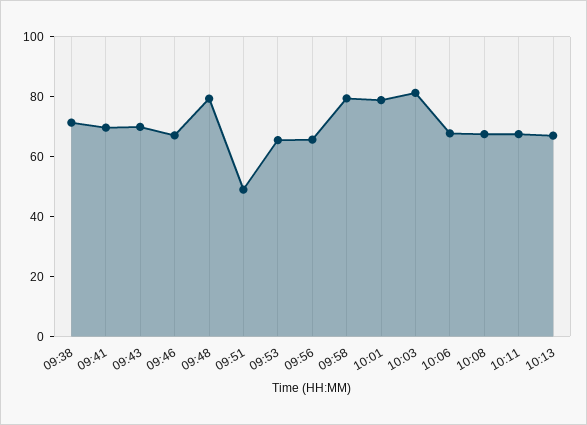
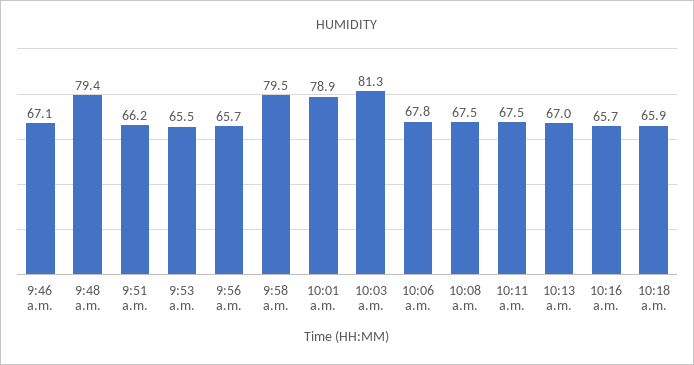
09:38: 70 -> none
09:41: 70 -> none
09:43: 70 -> none
09:51: 50 -> 66.2
10:16 a.m.: none -> 65.7
10:18 a.m.: none -> 65.9

